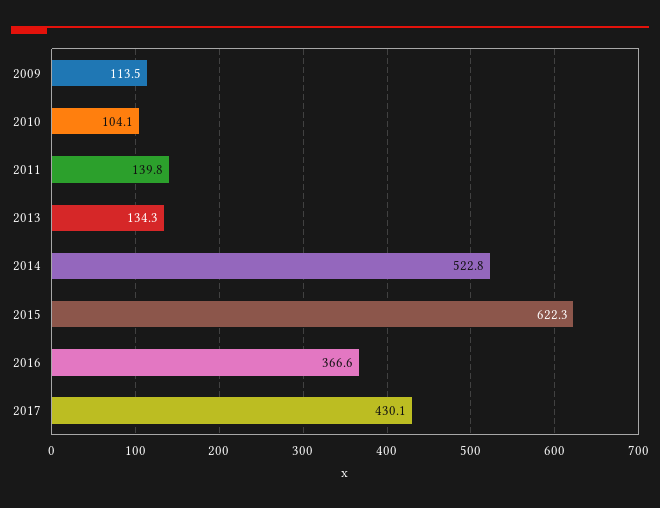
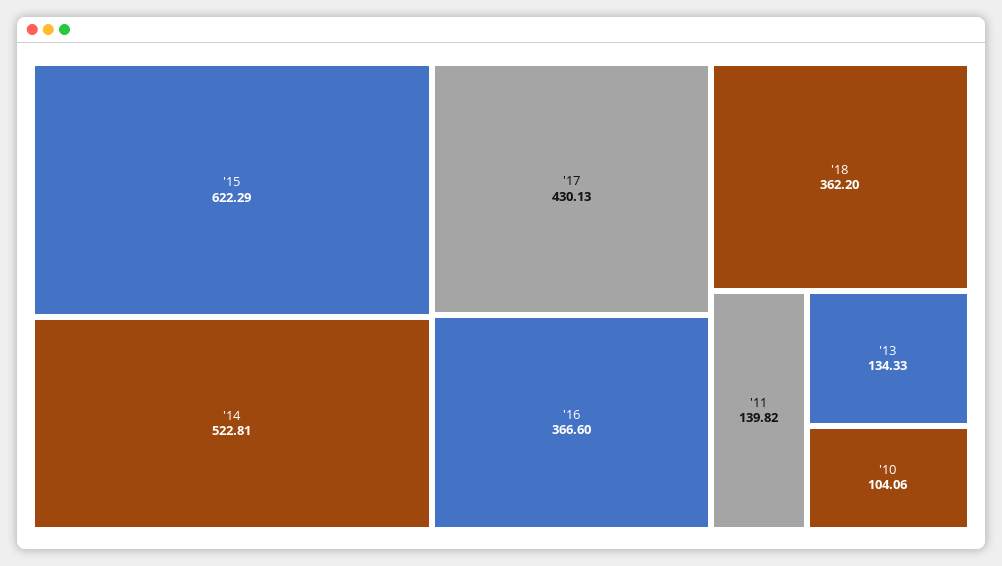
2009: 113.5 -> none
'18: none -> 362.2

